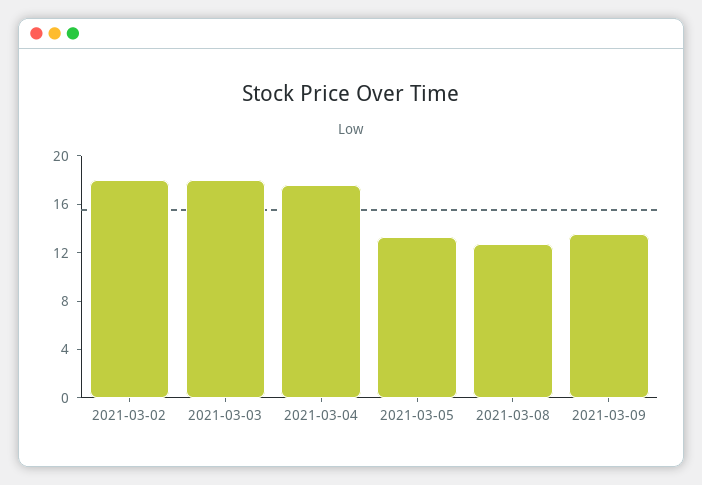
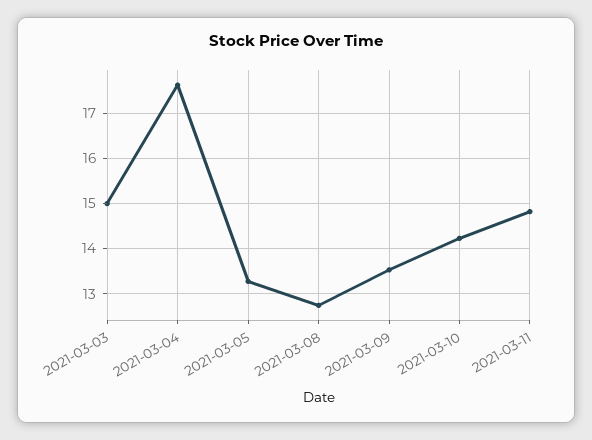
2021-03-02: 18 -> none
2021-03-03: 18 -> 15
2021-03-10: none -> 14.2
2021-03-11: none -> 14.8

